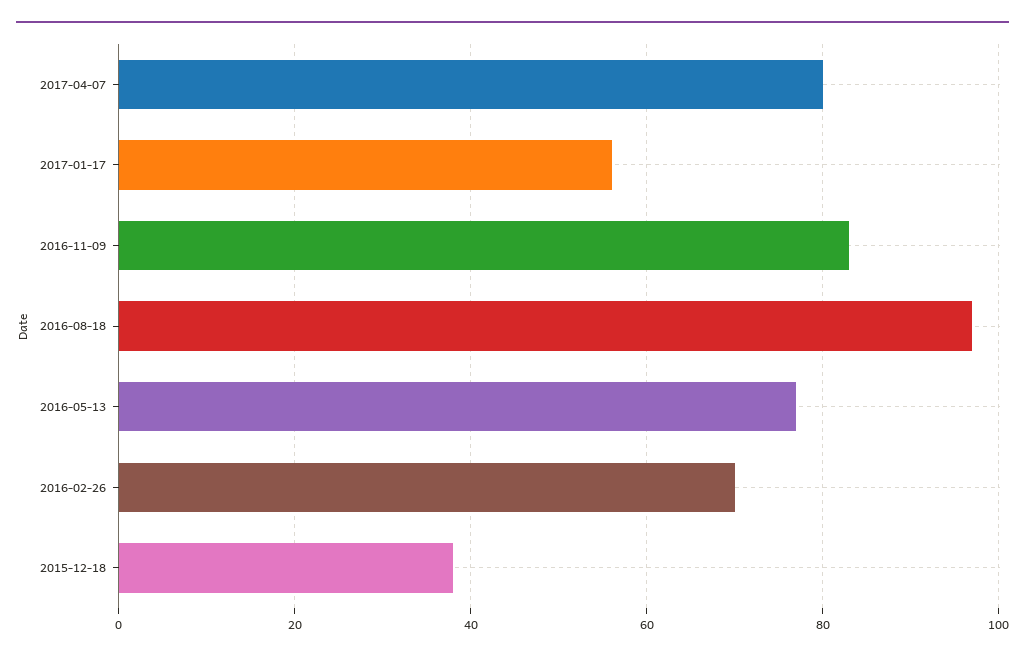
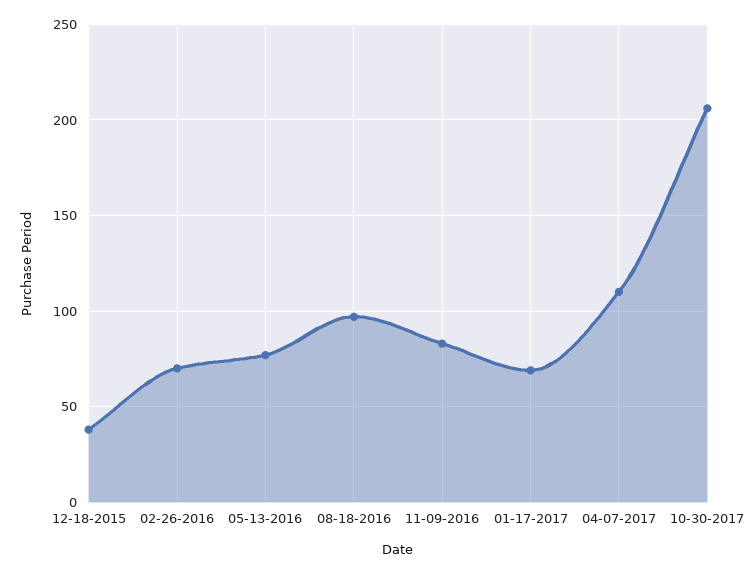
2017-04-07: 80 -> 110
2017-01-17: 55 -> 70
10-30-2017: none -> 205

